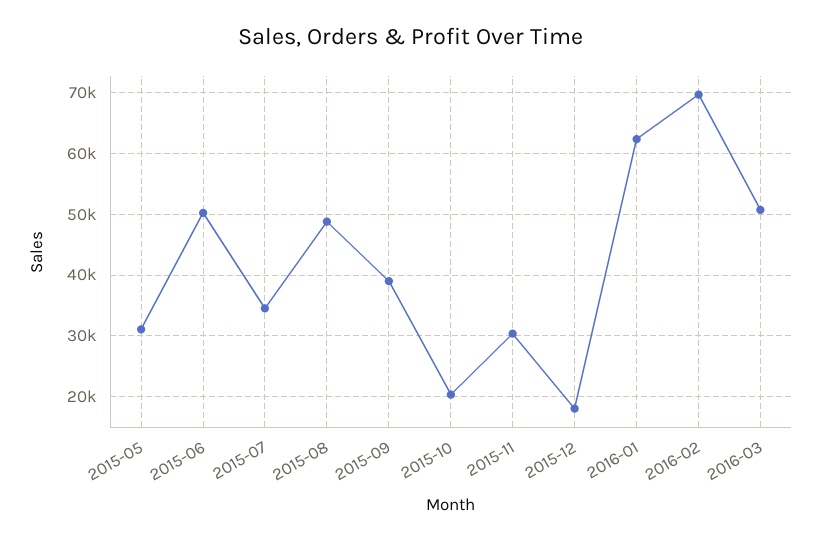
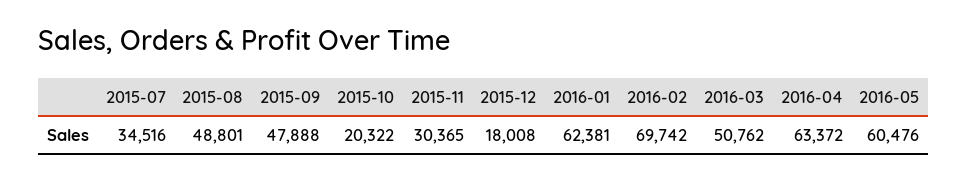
2015-05: 31000 -> none
2015-06: 50000 -> none
2015-09: 39000 -> 47888
2016-04: none -> 63372
2016-05: none -> 60476

